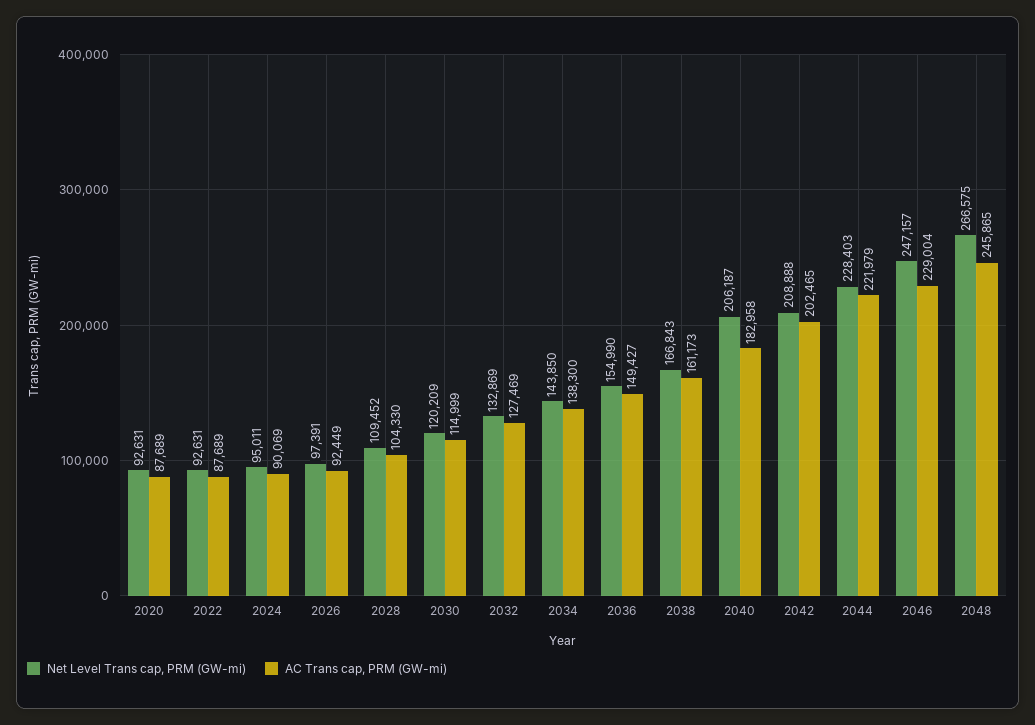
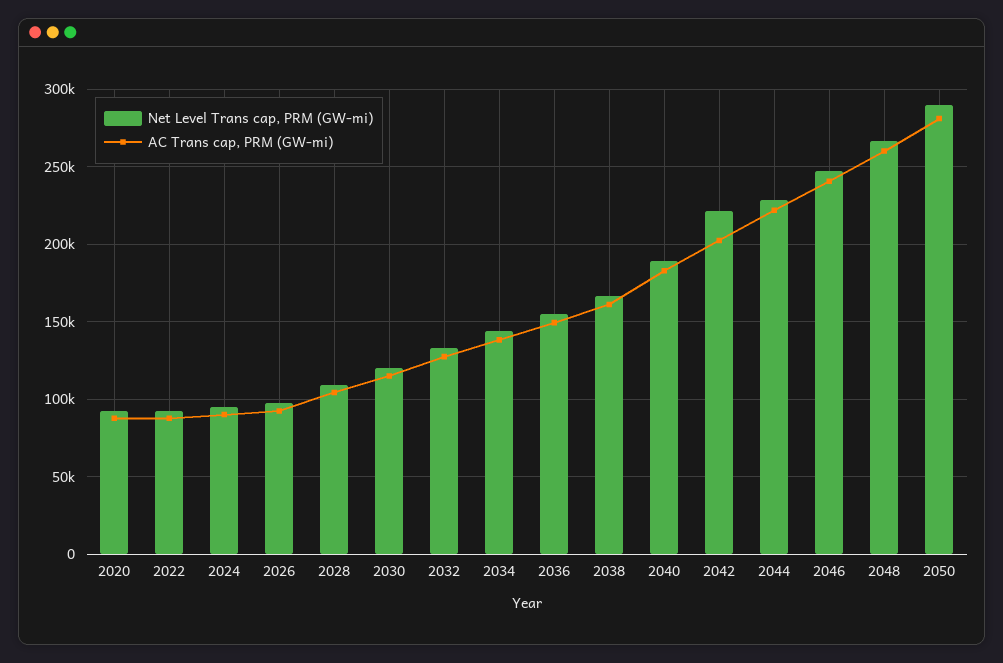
Net Level Trans cap, PRM (GW-mi), 2040: 206187 -> 190000
Net Level Trans cap, PRM (GW-mi), 2042: 208888 -> 220000
AC Trans cap, PRM (GW-mi), 2046: 229004 -> 240000
AC Trans cap, PRM (GW-mi), 2048: 245865 -> 260000
Net Level Trans cap, PRM (GW-mi), 2050: none -> 290000
AC Trans cap, PRM (GW-mi), 2050: none -> 280000

